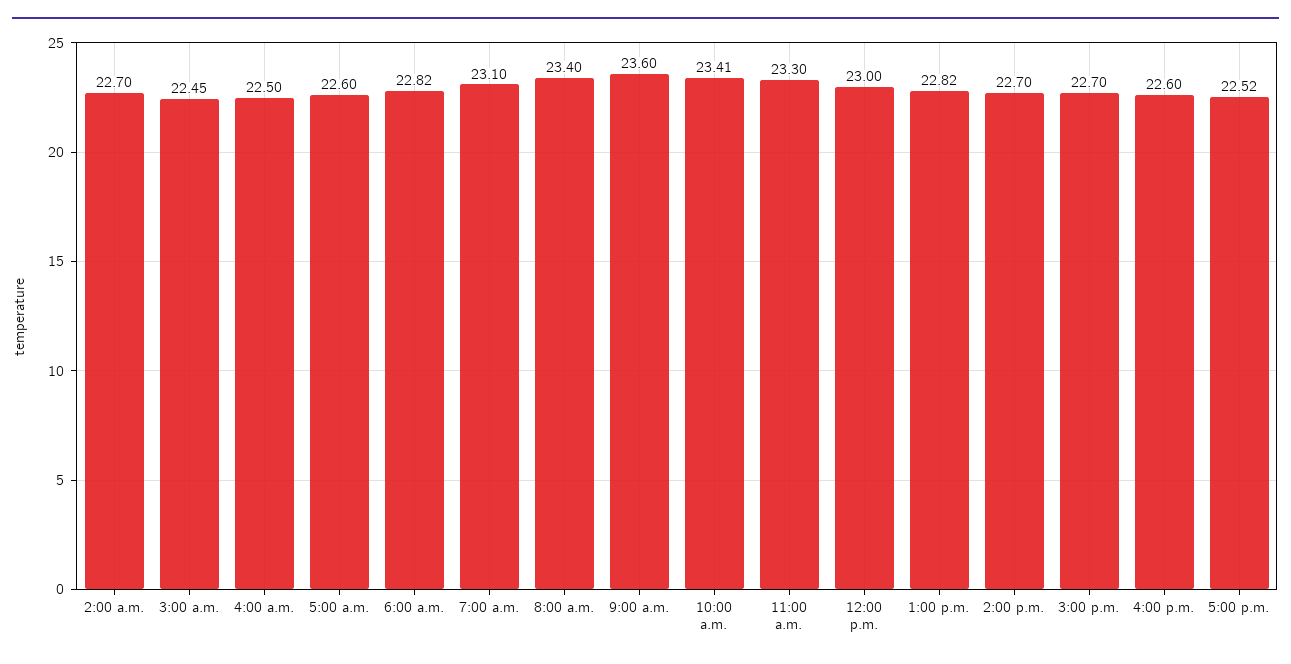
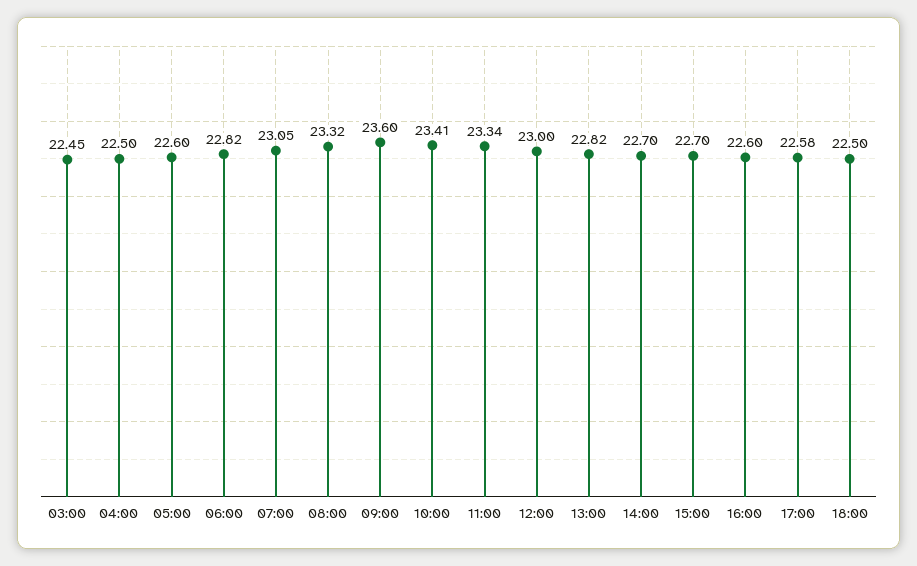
2:00 a.m.: 22.7 -> none
7:00 a.m.: 23.1 -> 23.05
8:00 a.m.: 23.4 -> 23.32
11:00 a.m.: 23.3 -> 23.34
5:00 p.m.: 22.52 -> 22.58
18:00: none -> 22.5

